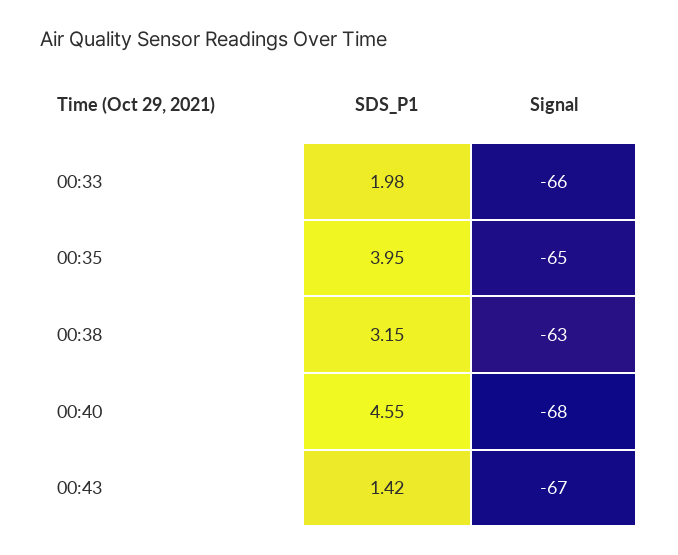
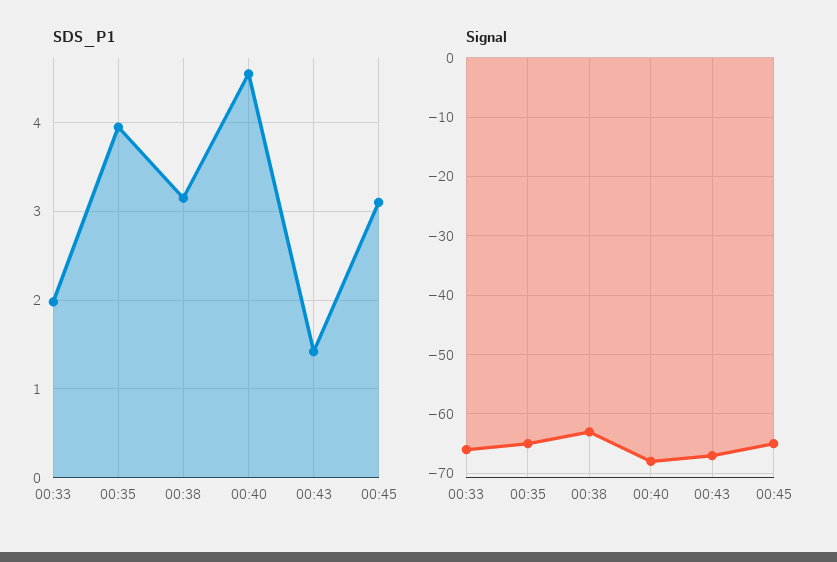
SDS_P1, 00:45: none -> 3.1
Signal, 00:45: none -> -65

